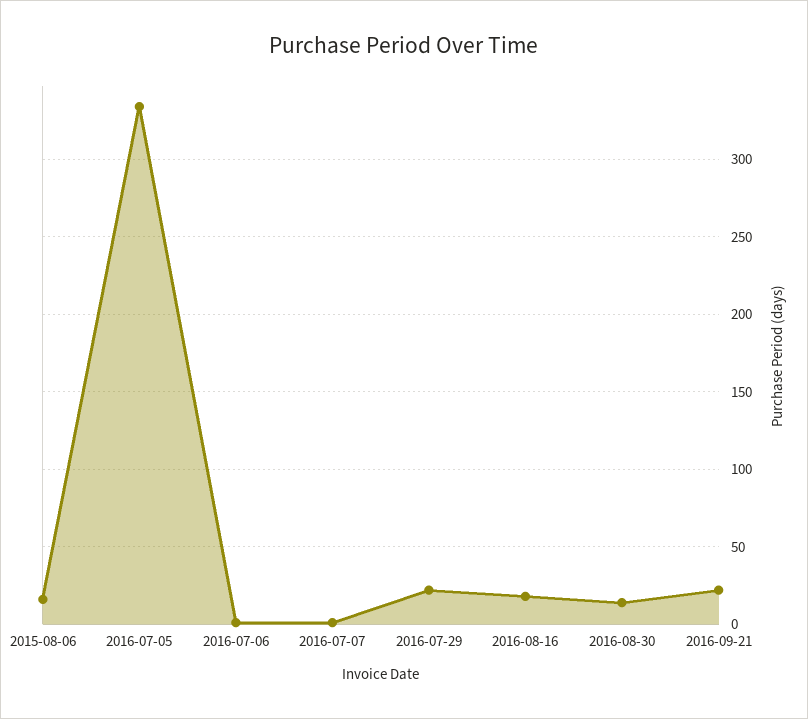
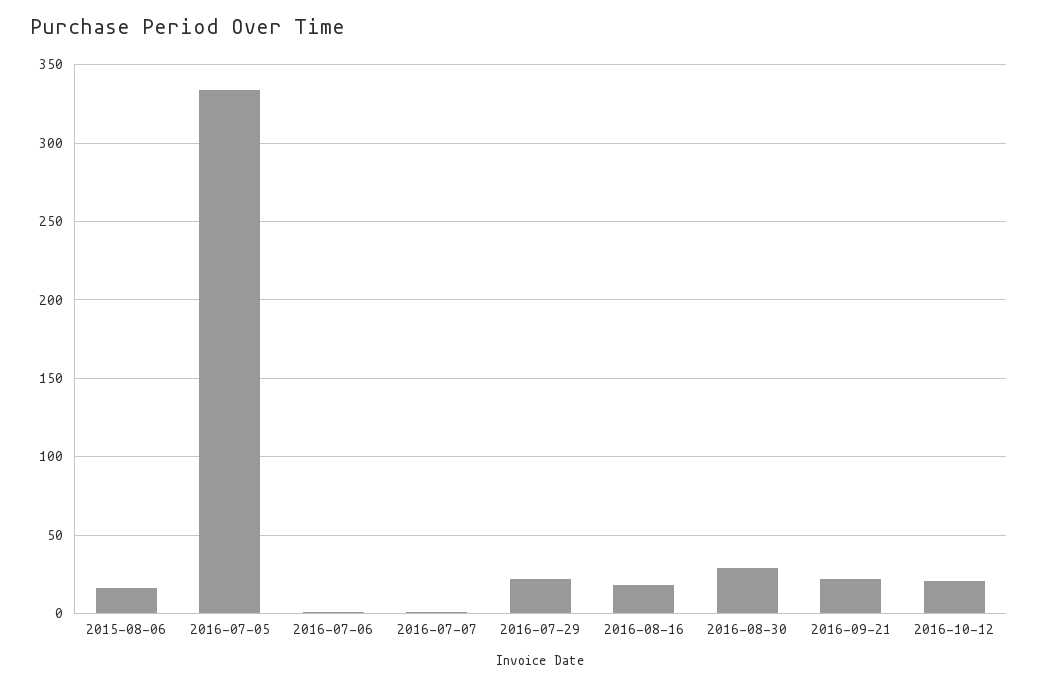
2016-08-30: 15 -> 30
2016-10-12: none -> 20

